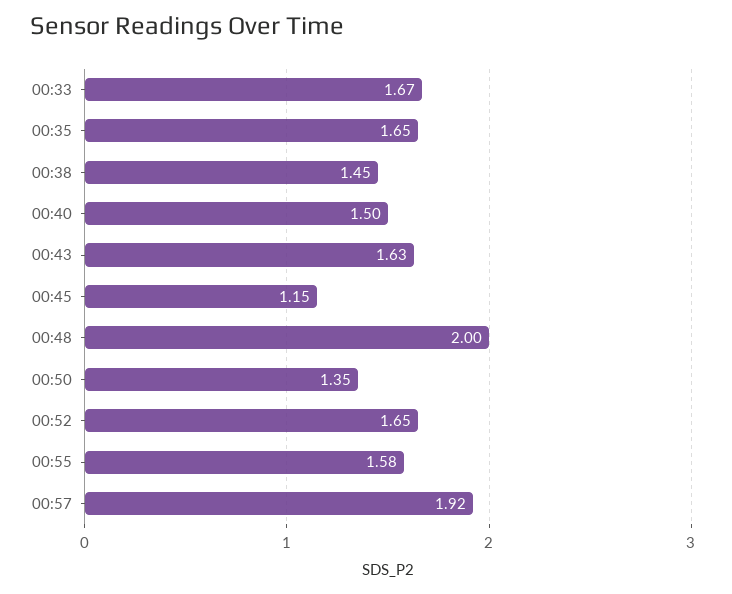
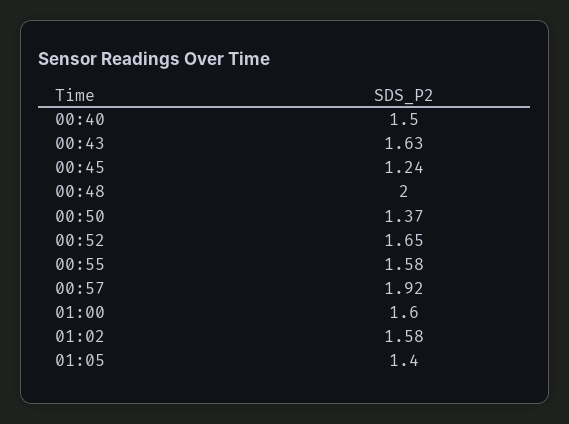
00:33: 1.67 -> none
00:35: 1.65 -> none
00:38: 1.45 -> none
00:45: 1.15 -> 1.24
00:50: 1.35 -> 1.37
01:00: none -> 1.6
01:02: none -> 1.58
01:05: none -> 1.4

